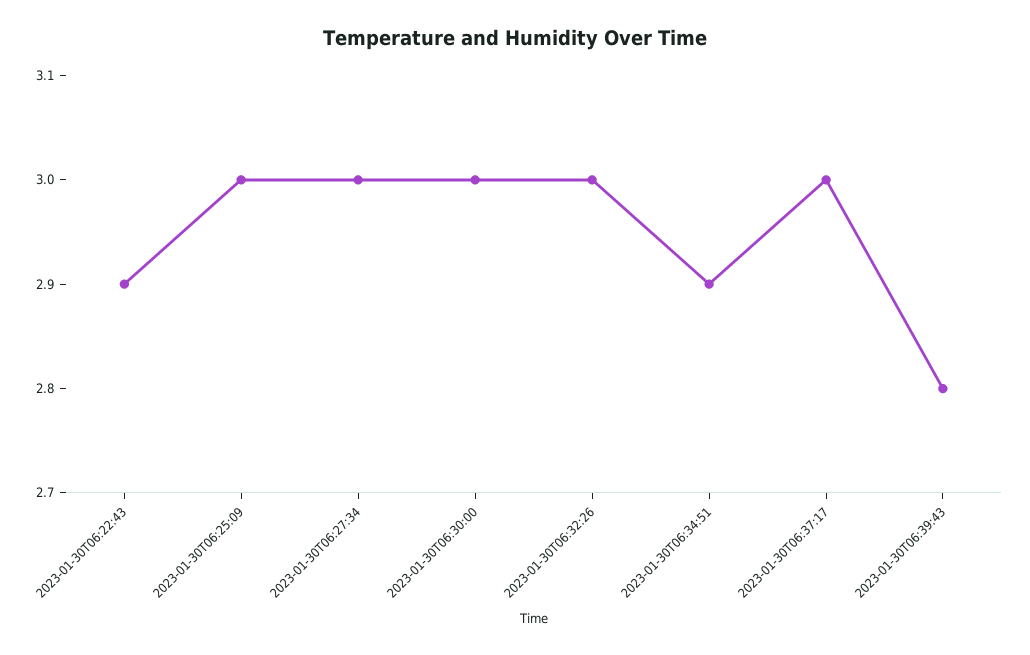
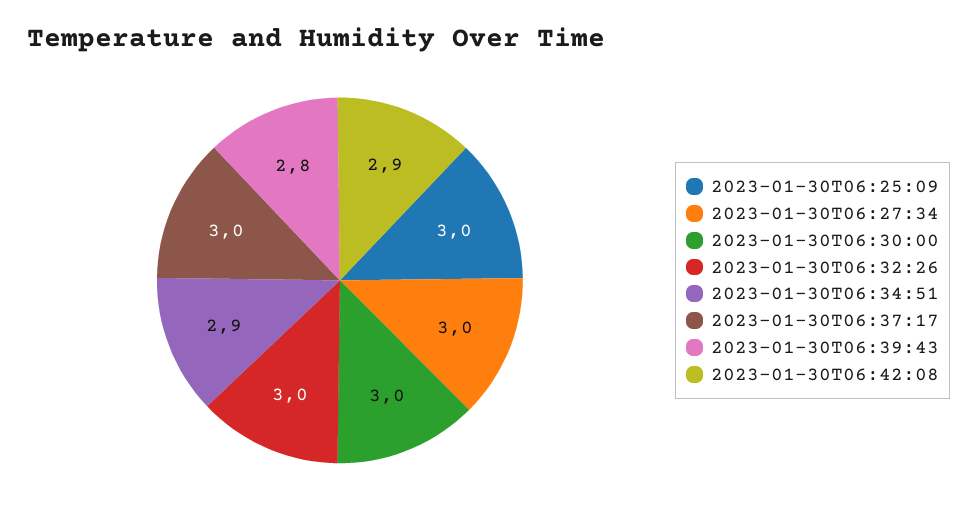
2023-01-30T06:22:43: 2.9 -> none
2023-01-30T06:42:08: none -> 2.9

